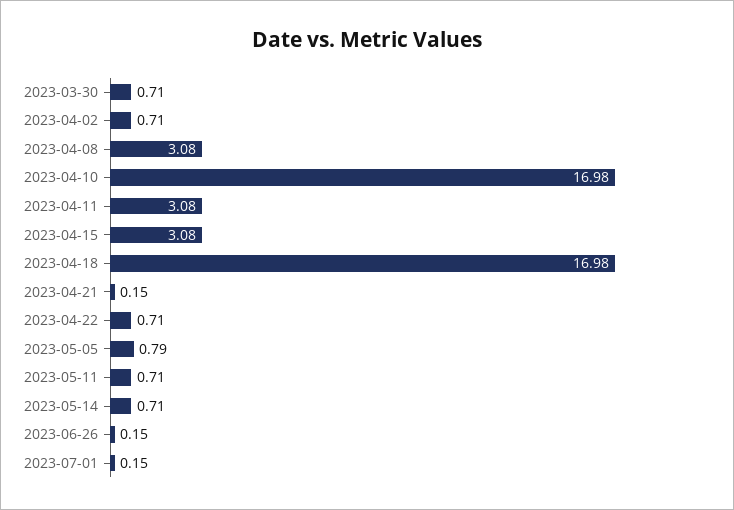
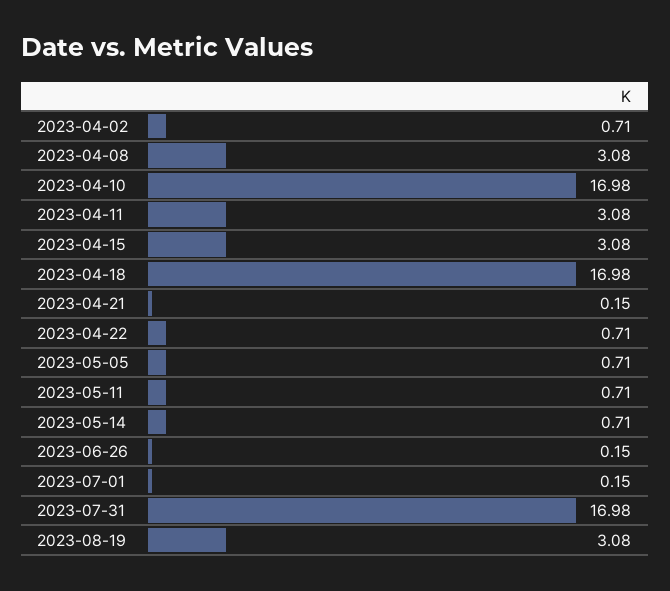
2023-03-30: 0.71 -> none
2023-05-05: 0.79 -> 0.71
2023-07-31: none -> 16.98
2023-08-19: none -> 3.08

